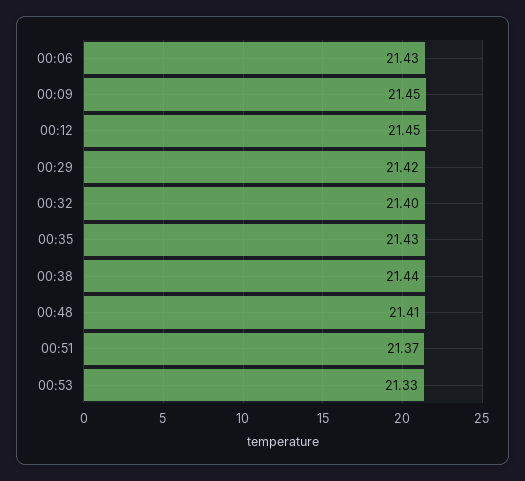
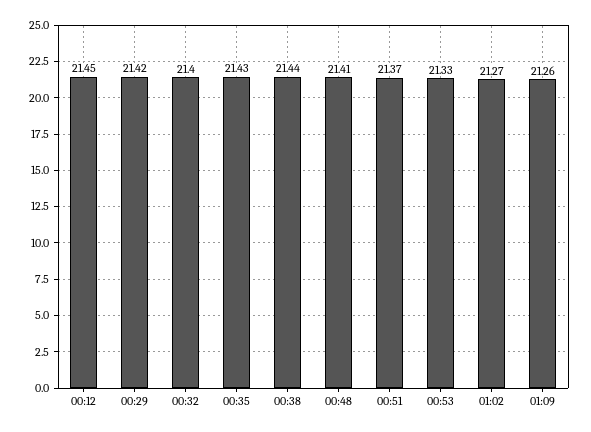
00:06: 21.43 -> none
00:09: 21.45 -> none
01:02: none -> 21.27
01:09: none -> 21.26

